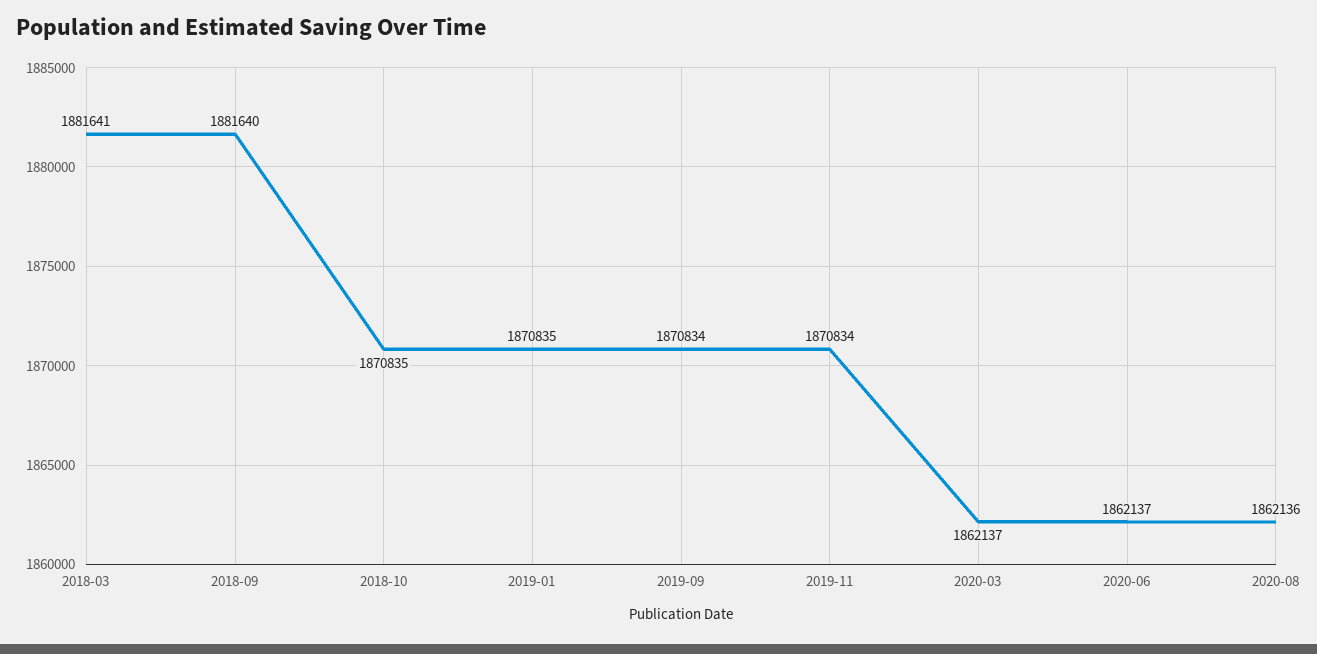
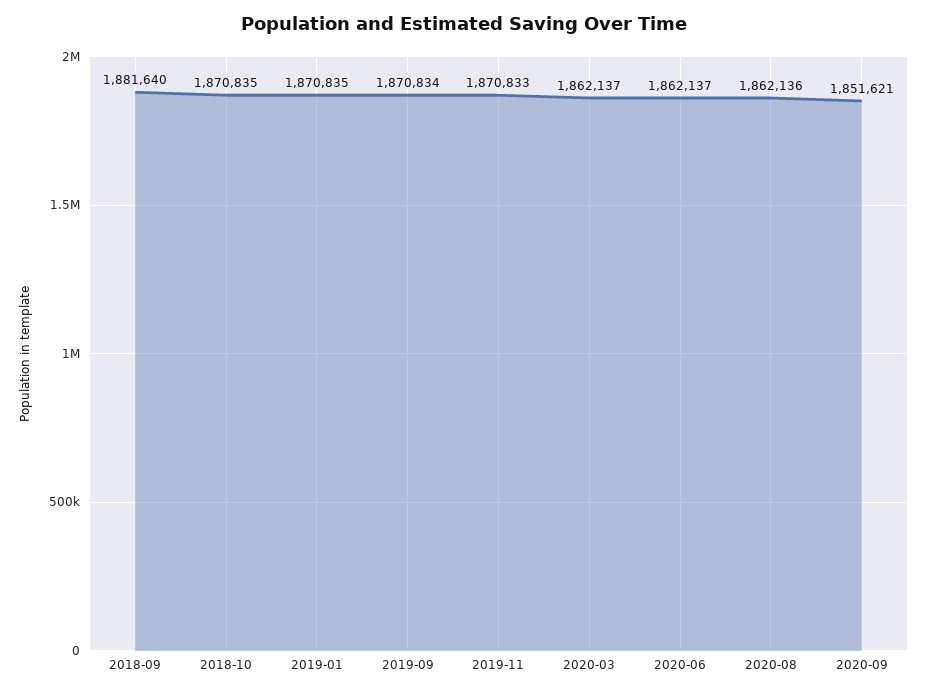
2018-03: 1881641 -> none
2019-11: 1870834 -> 1870833
2020-09: none -> 1851621

